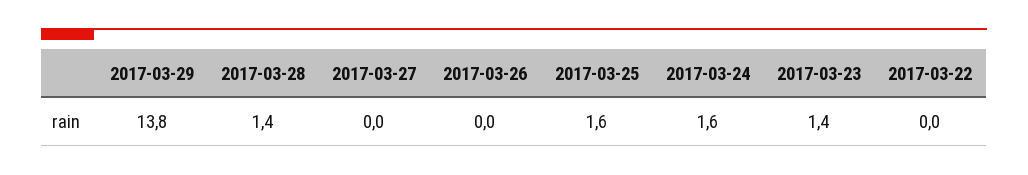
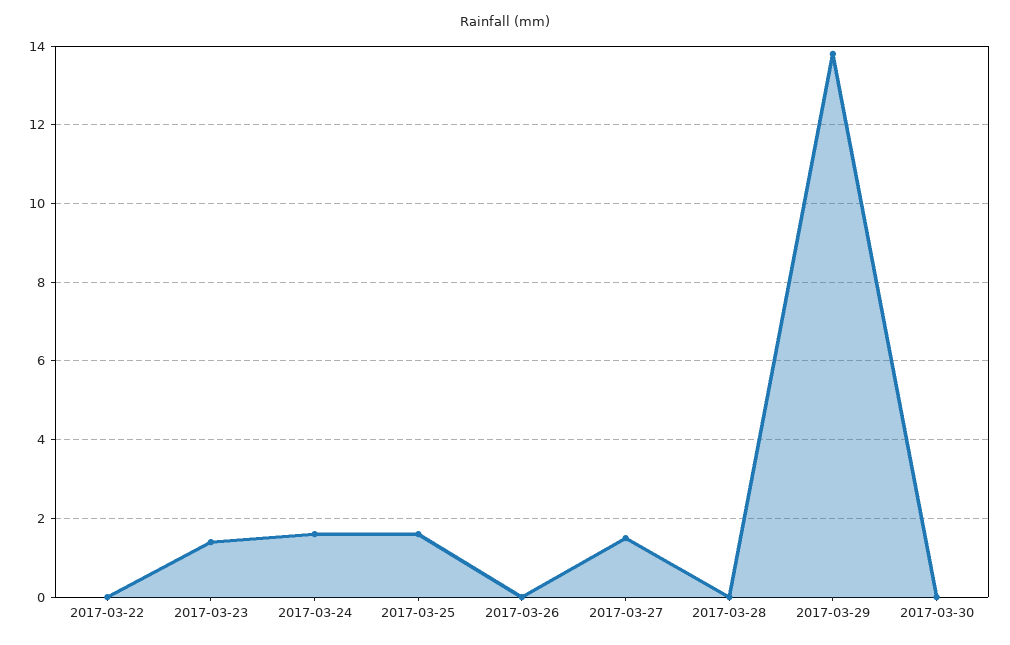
2017-03-28: 1.4 -> 0
2017-03-27: 0 -> 1.5
2017-03-30: none -> 0

